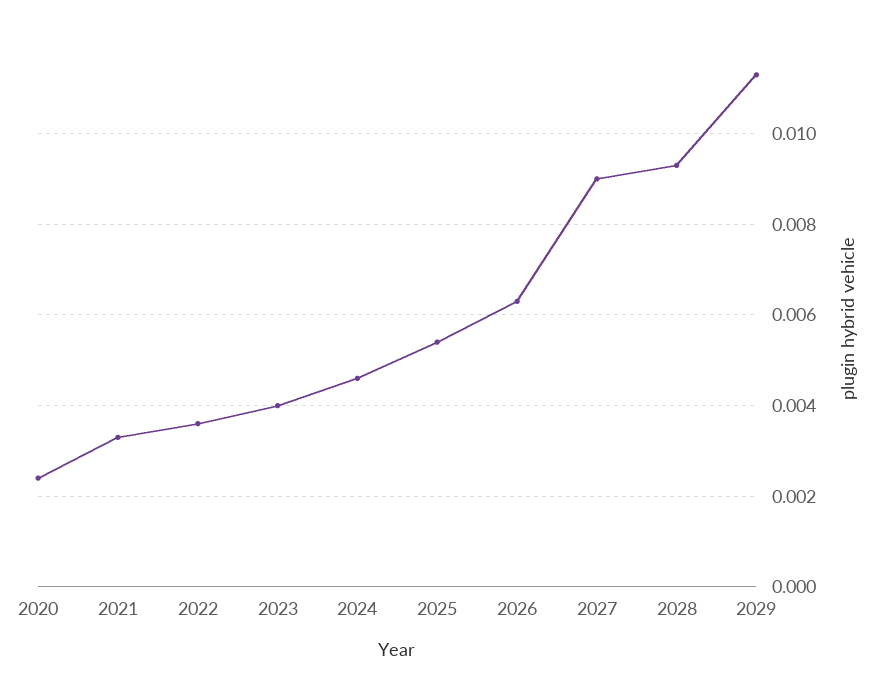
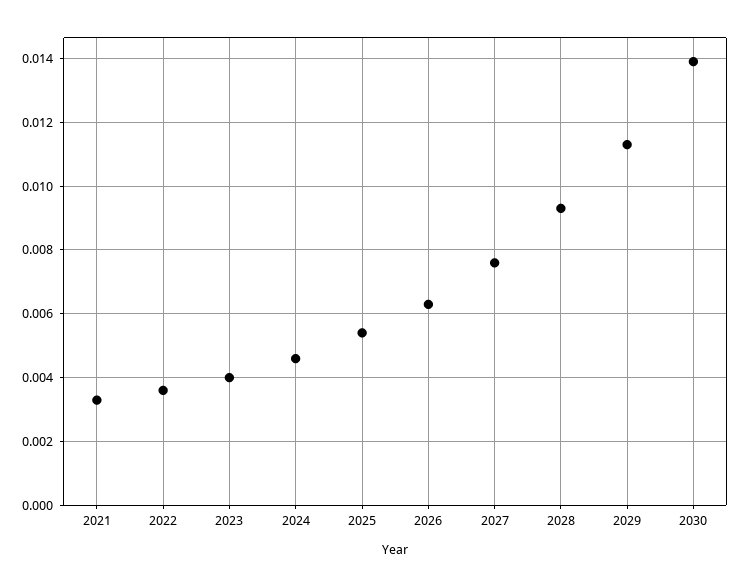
2020: 0.0025 -> none
2027: 0.009 -> 0.0075
2030: none -> 0.014

